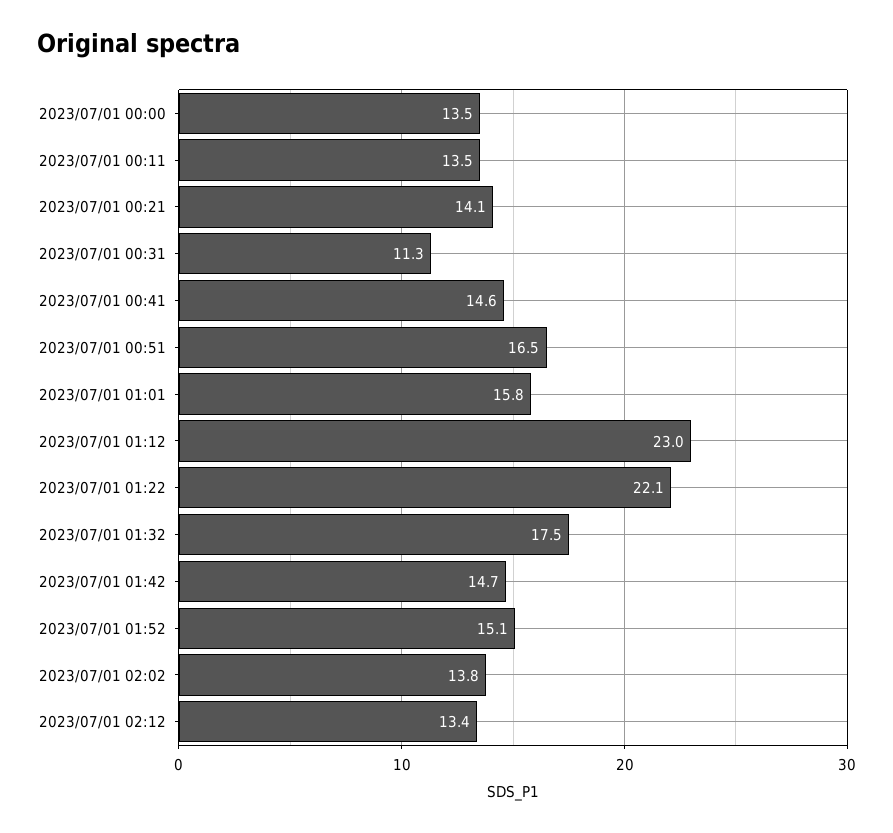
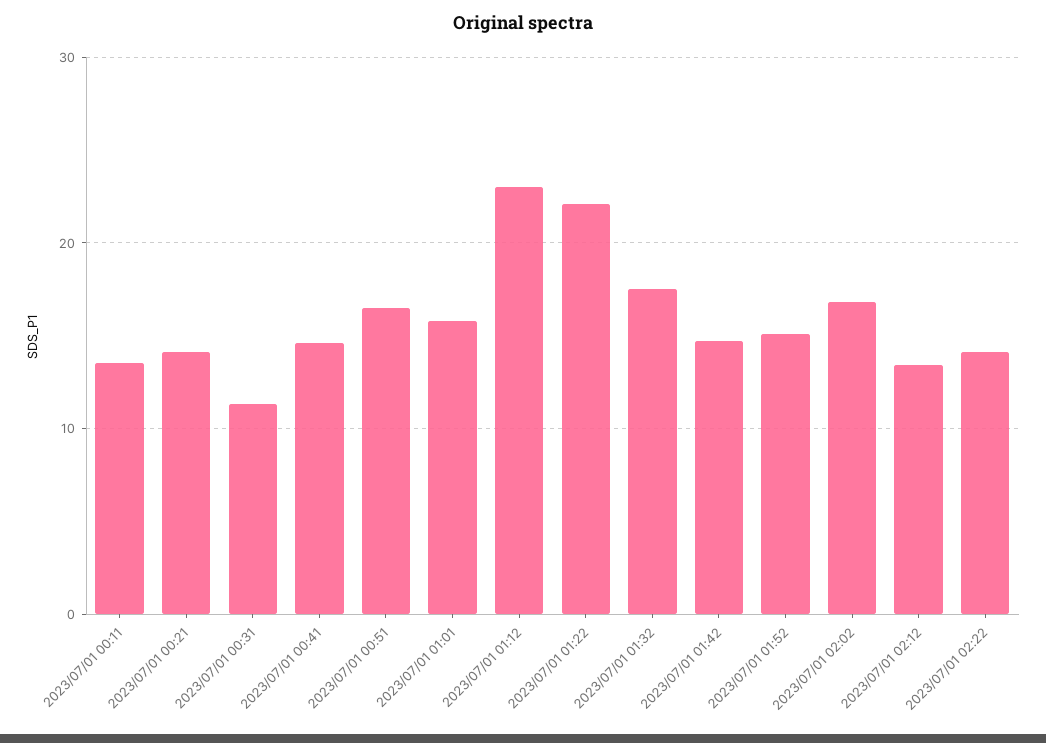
2023/07/01 00:00: 13.5 -> none
2023/07/01 02:02: 13.8 -> 17
2023/07/01 02:22: none -> 14

